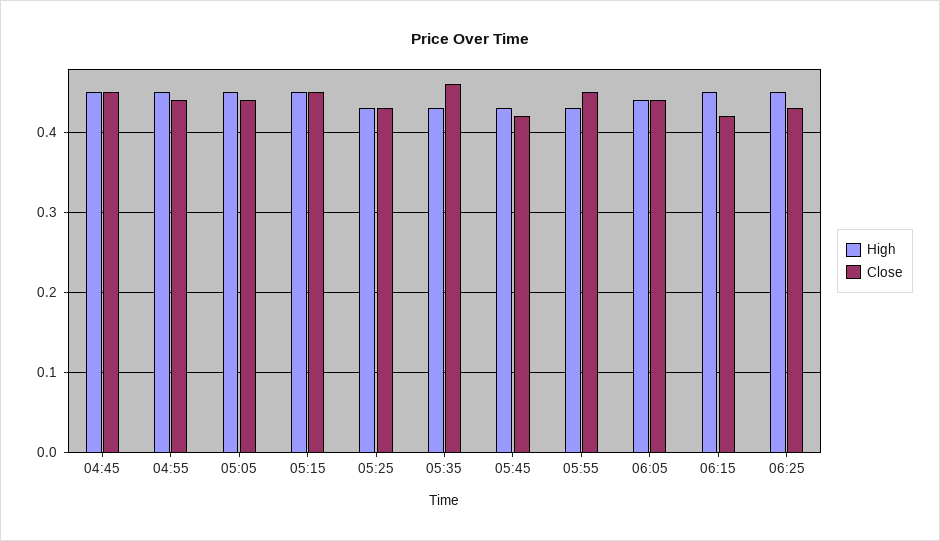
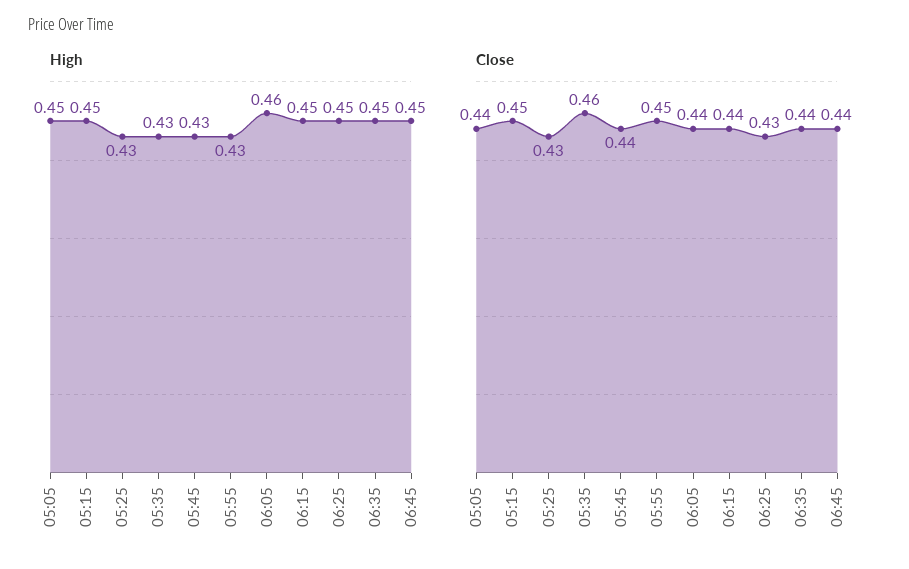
High, 04:45: 0.45 -> none
Close, 04:45: 0.45 -> none
High, 04:55: 0.45 -> none
Close, 04:55: 0.44 -> none
Close, 05:45: 0.42 -> 0.44
High, 06:05: 0.44 -> 0.46
Close, 06:15: 0.42 -> 0.44
High, 06:35: none -> 0.45
High, 06:45: none -> 0.45
Close, 06:35: none -> 0.44
Close, 06:45: none -> 0.44

